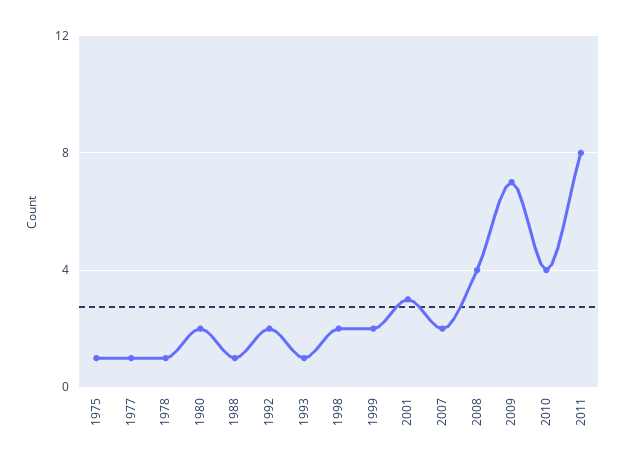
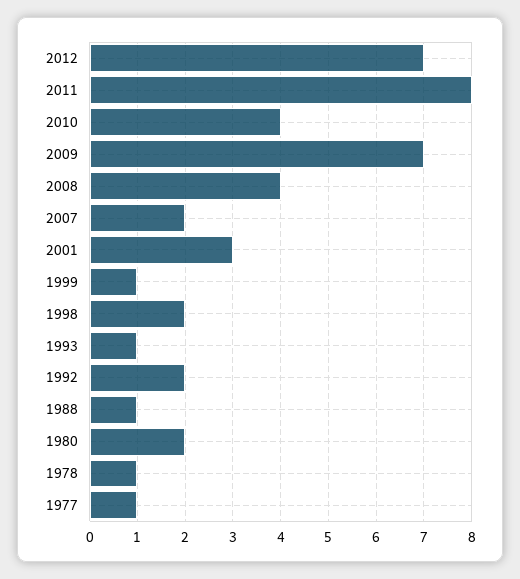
1975: 1 -> none
1999: 2 -> 1
2012: none -> 7

